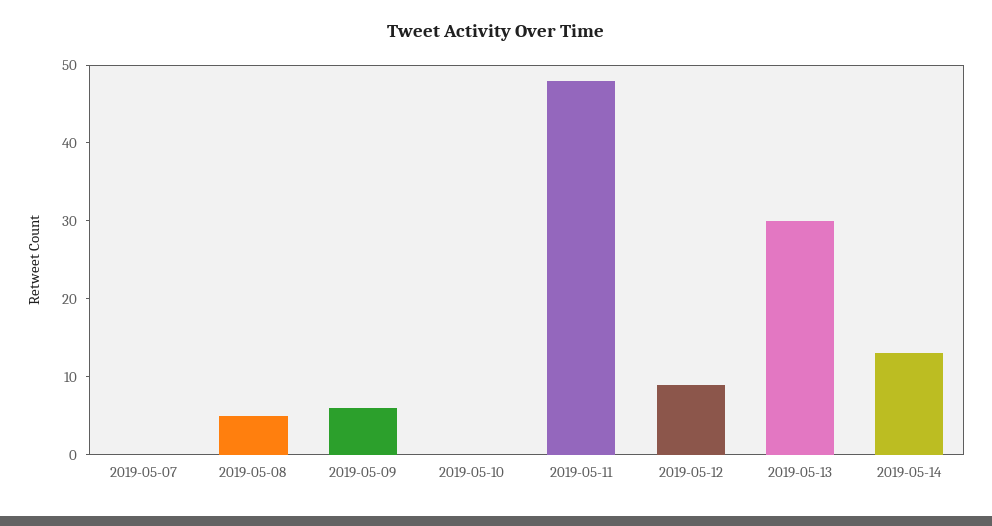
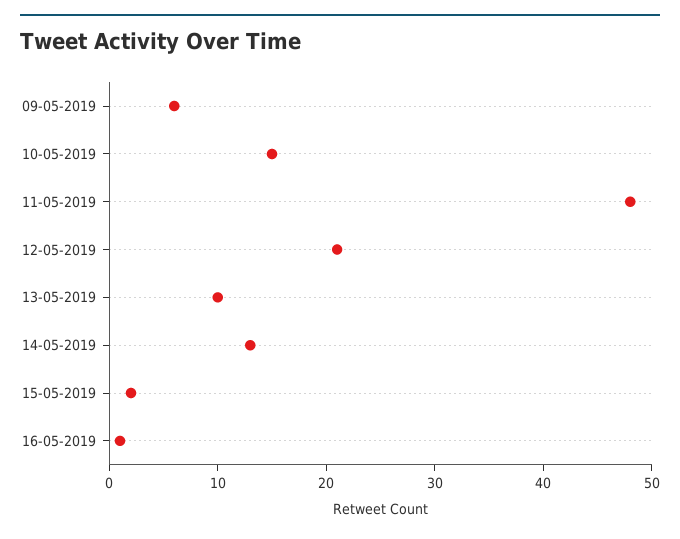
2019-05-07: 0 -> none
2019-05-08: 5 -> none
2019-05-10: 0 -> 15
2019-05-12: 10 -> 21
2019-05-13: 30 -> 10
15-05-2019: none -> 2
16-05-2019: none -> 1

